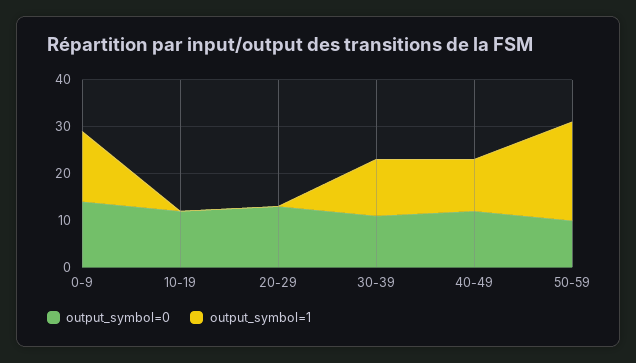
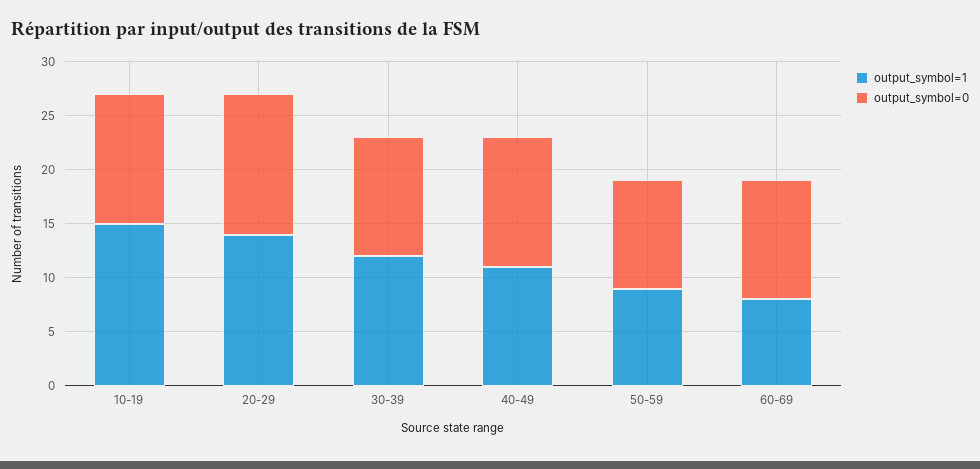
output_symbol=0, 0-9: 15 -> none
output_symbol=1, 0-9: 15 -> none
output_symbol=1, 10-19: 0 -> 15
output_symbol=1, 20-29: 0 -> 14
output_symbol=1, 50-59: 20 -> 9
output_symbol=1, 60-69: none -> 8
output_symbol=0, 60-69: none -> 11

